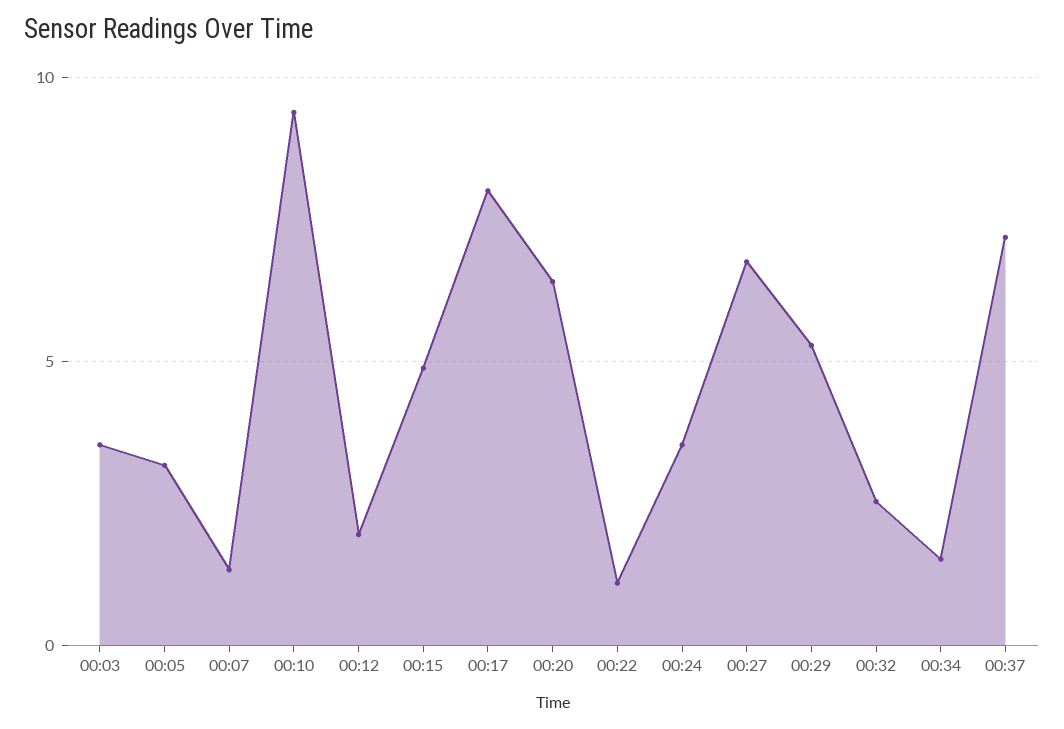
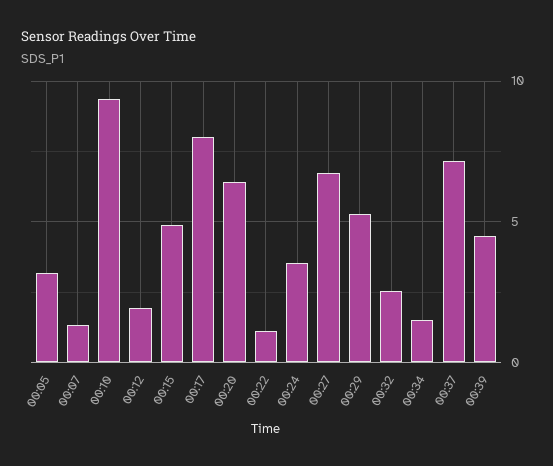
00:03: 3.5 -> none
00:39: none -> 4.5

